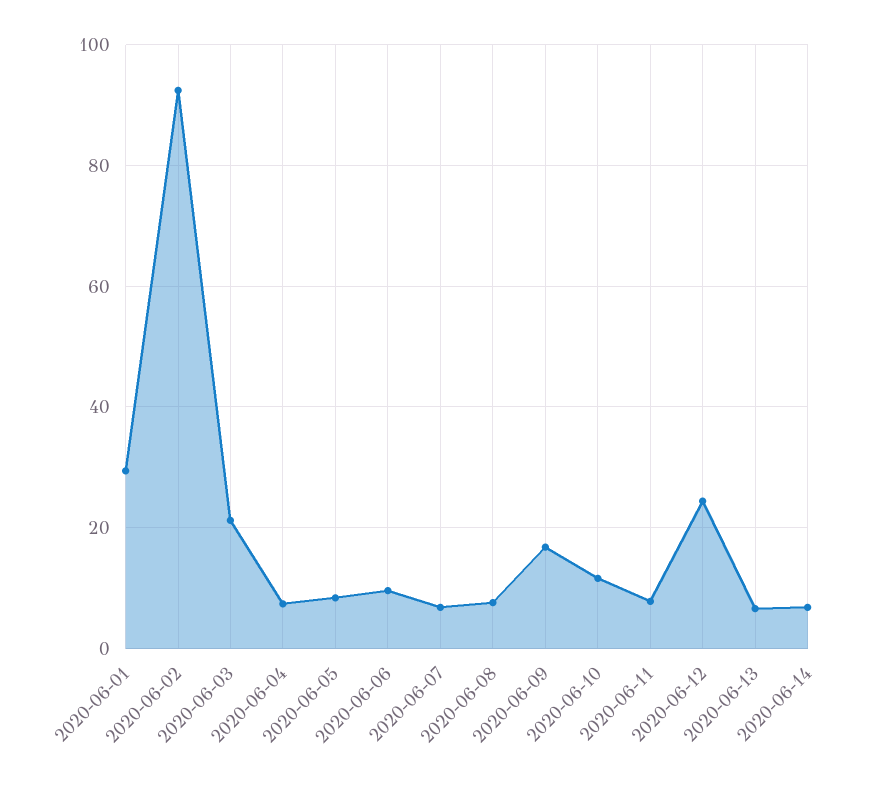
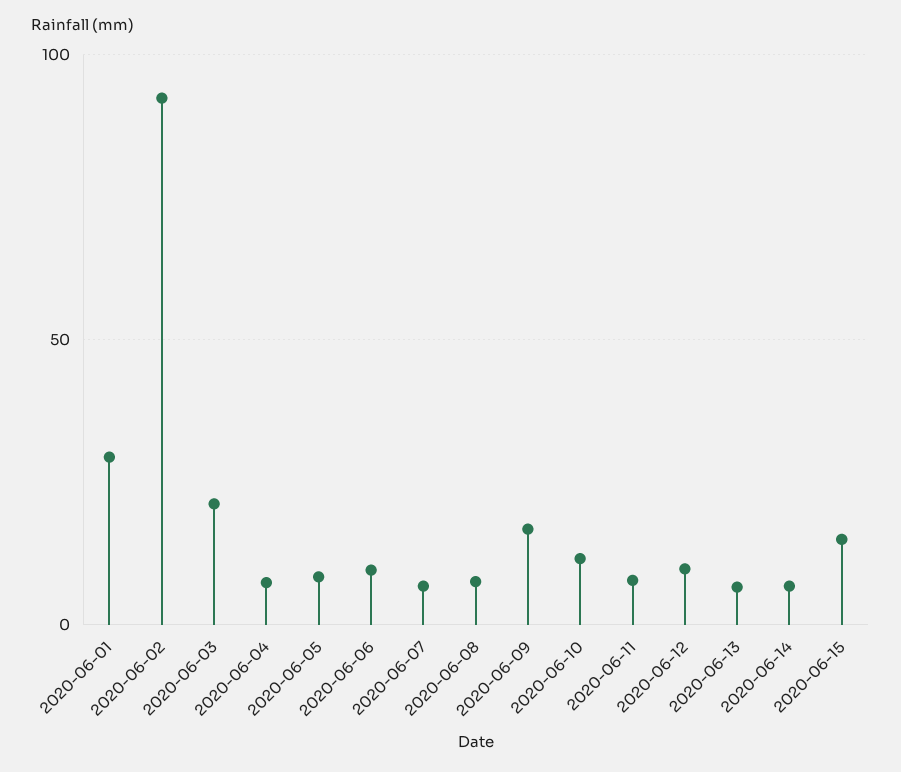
2020-06-12: 24 -> 10
2020-06-15: none -> 15

